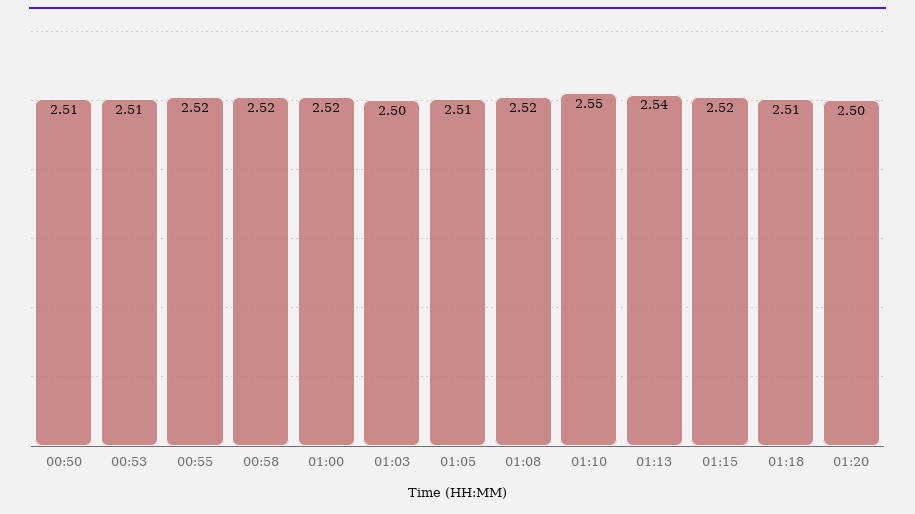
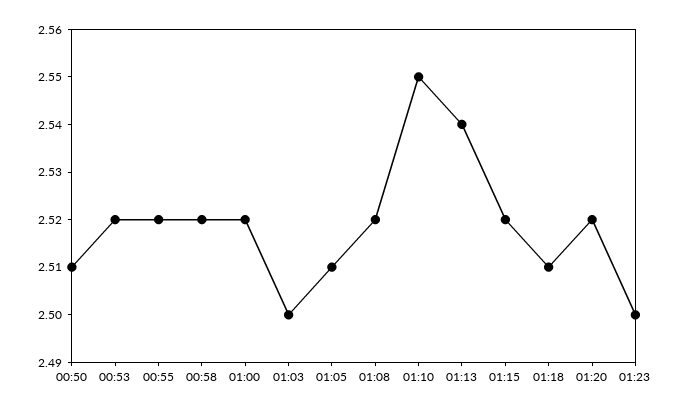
00:53: 2.51 -> 2.52
01:20: 2.5 -> 2.52
01:23: none -> 2.5

